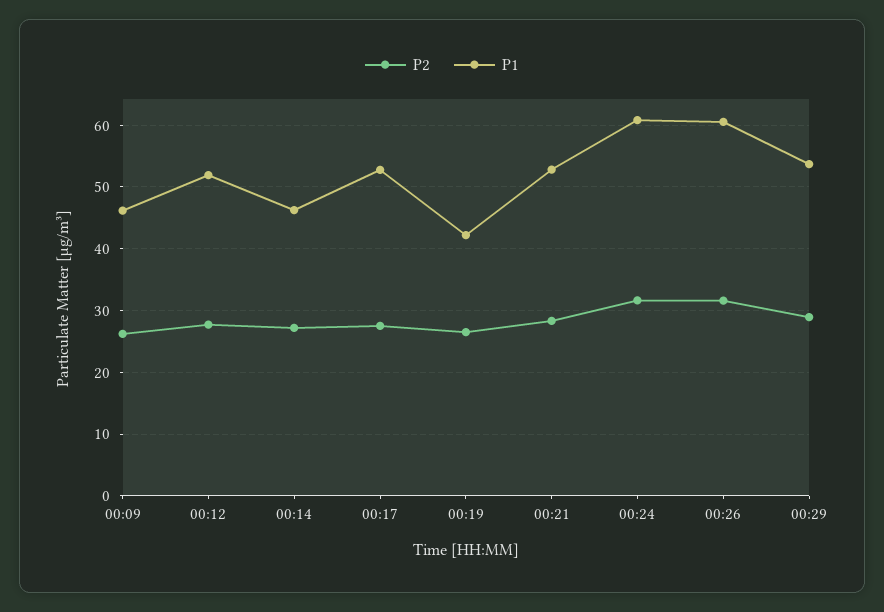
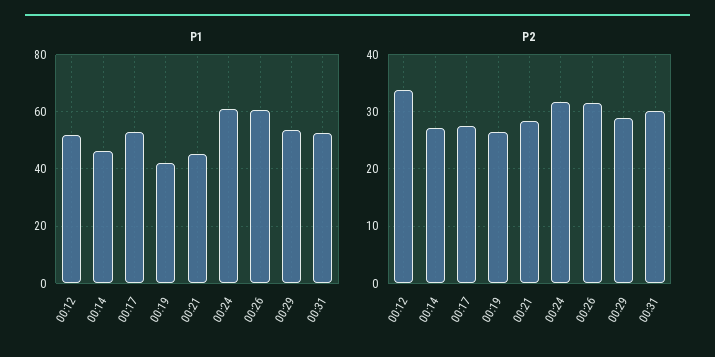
P2, 00:09: 26 -> none
P1, 00:09: 46 -> none
P2, 00:12: 28 -> 34
P1, 00:21: 53 -> 45
P1, 00:31: none -> 52.5
P2, 00:31: none -> 30

